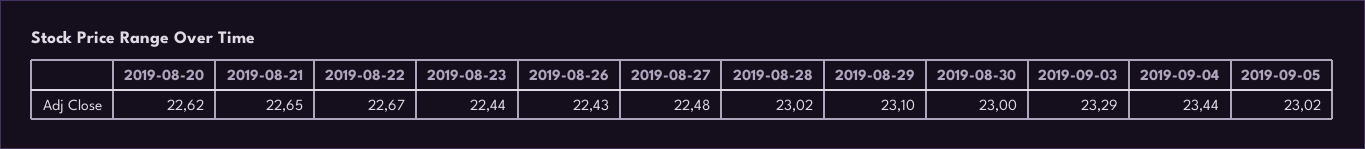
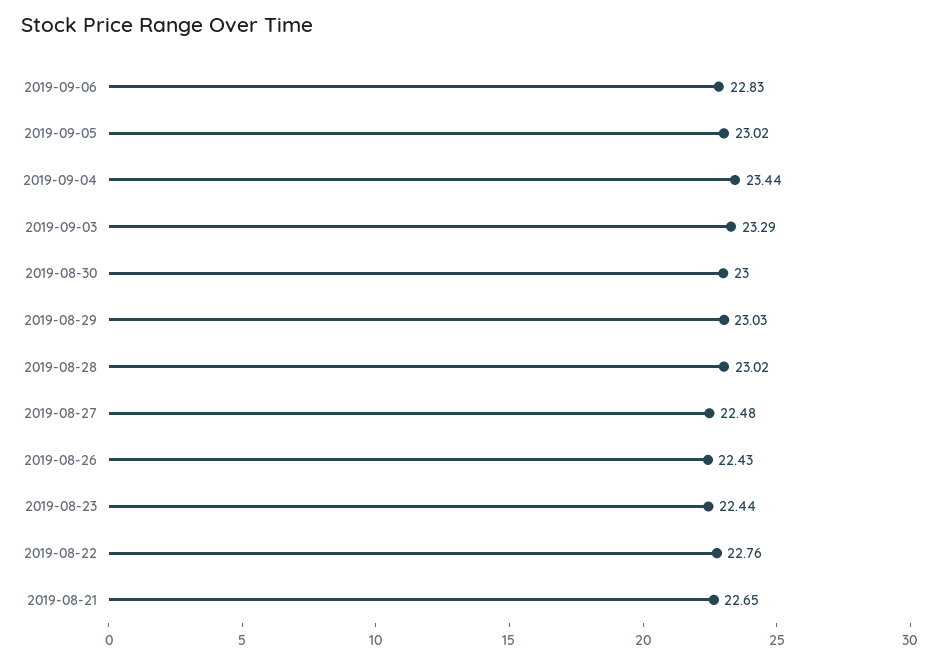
2019-08-20: 22.62 -> none
2019-08-22: 22.67 -> 22.76
2019-08-29: 23.1 -> 23.03
2019-09-06: none -> 22.83

